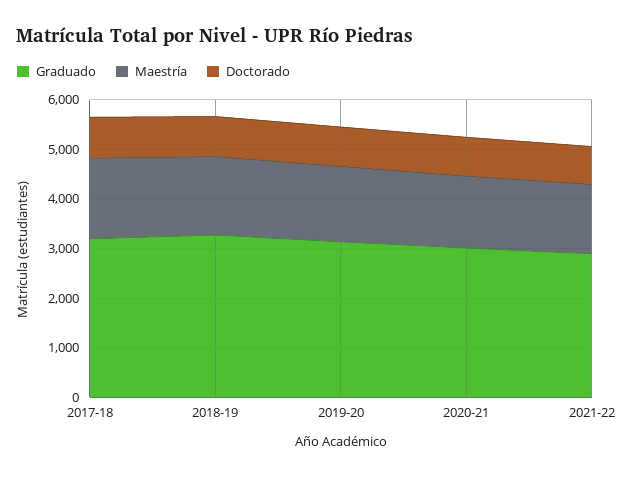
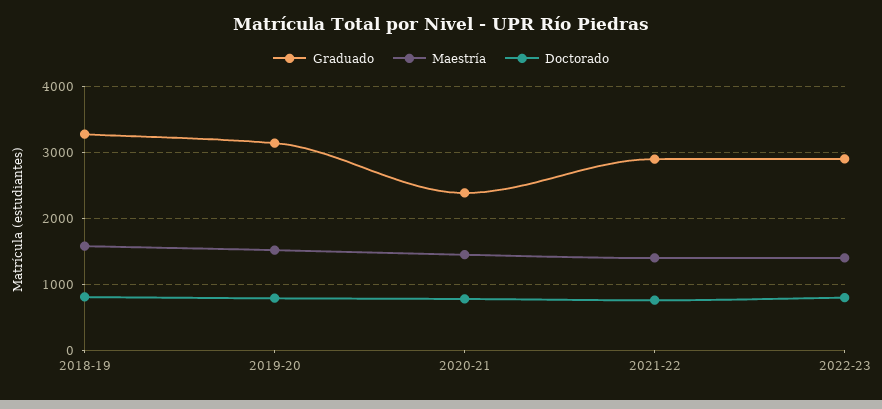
Graduado, 2017-18: 3200 -> none
Maestría, 2017-18: 1600 -> none
Doctorado, 2017-18: 800 -> none
Graduado, 2020-21: 3000 -> 2400
Graduado, 2022-23: none -> 2900
Maestría, 2022-23: none -> 1400
Doctorado, 2022-23: none -> 800

